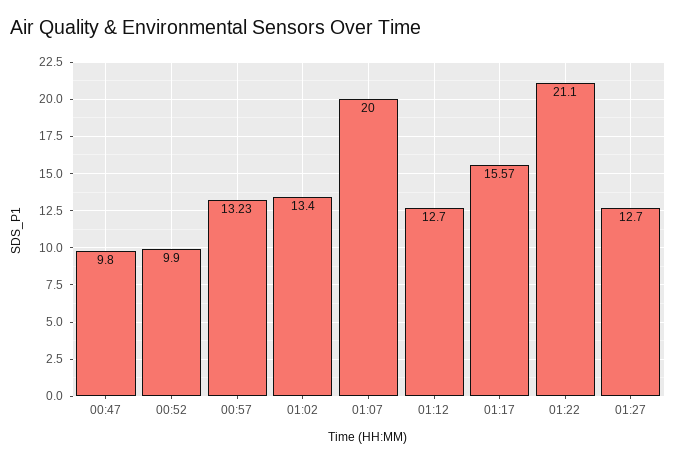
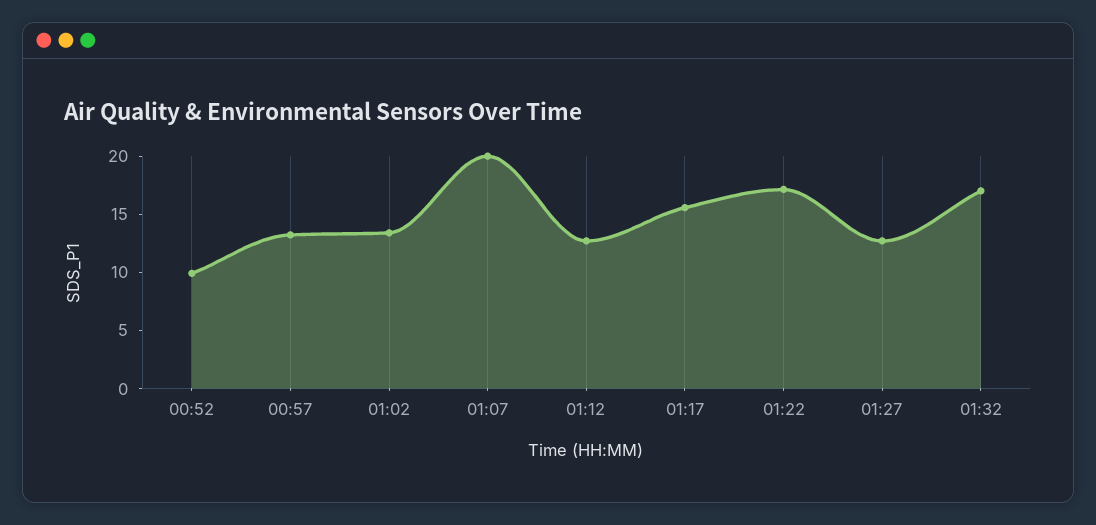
00:47: 9.8 -> none
01:22: 21.1 -> 17
01:32: none -> 17

